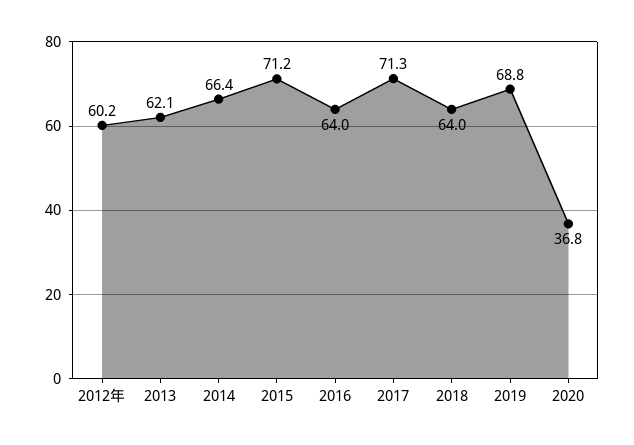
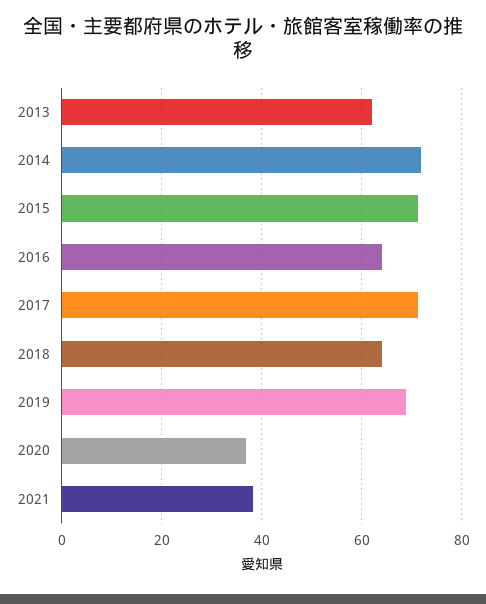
2012年: 60.2 -> none
2014: 66.4 -> 72
2021: none -> 38

